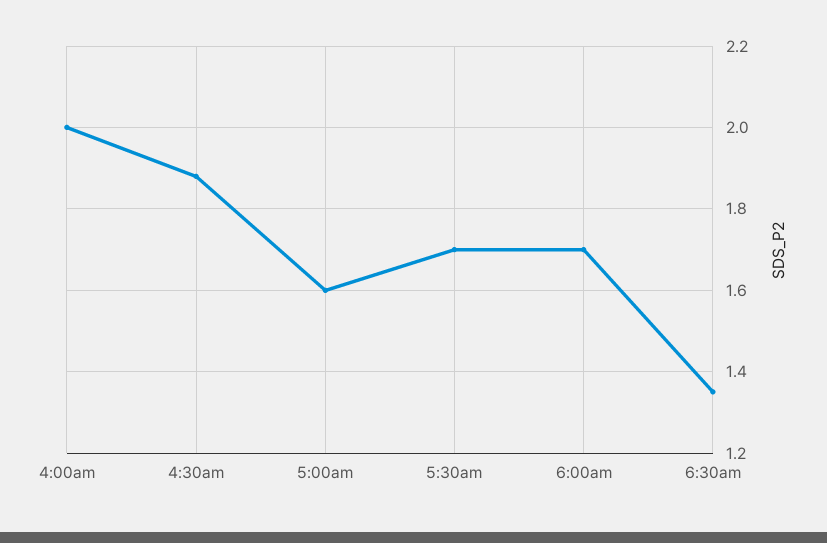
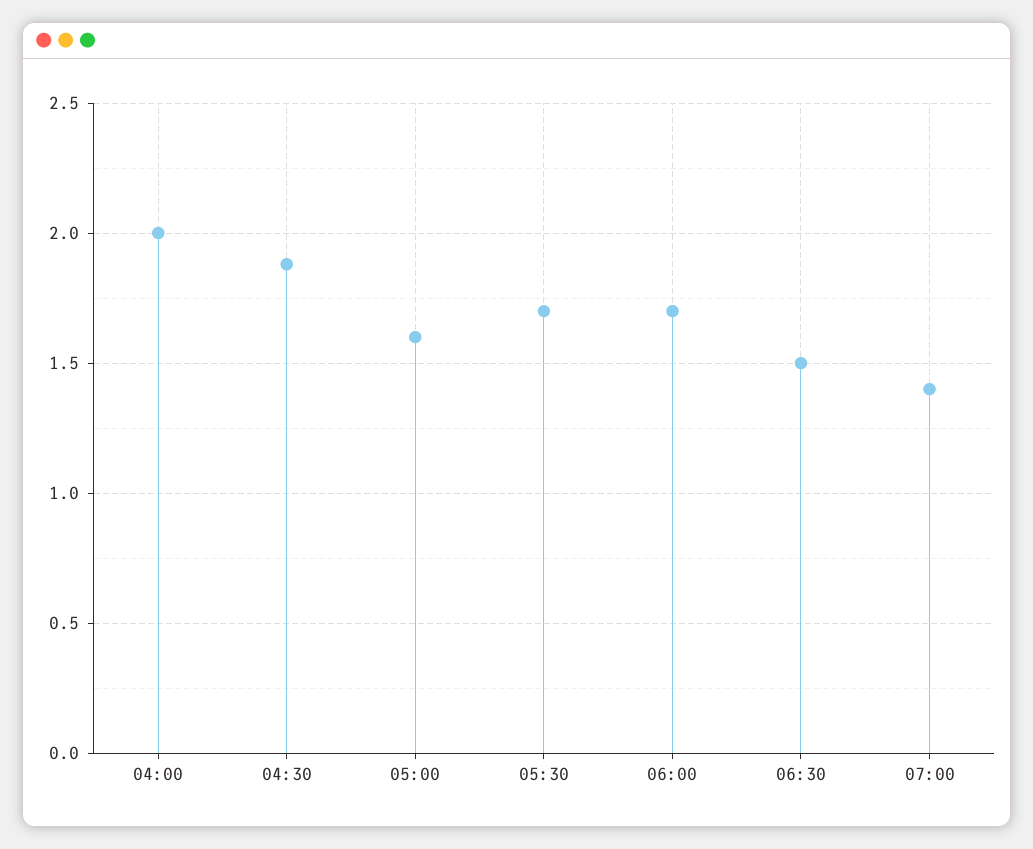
6:30am: 1.35 -> 1.5
07:00: none -> 1.4

